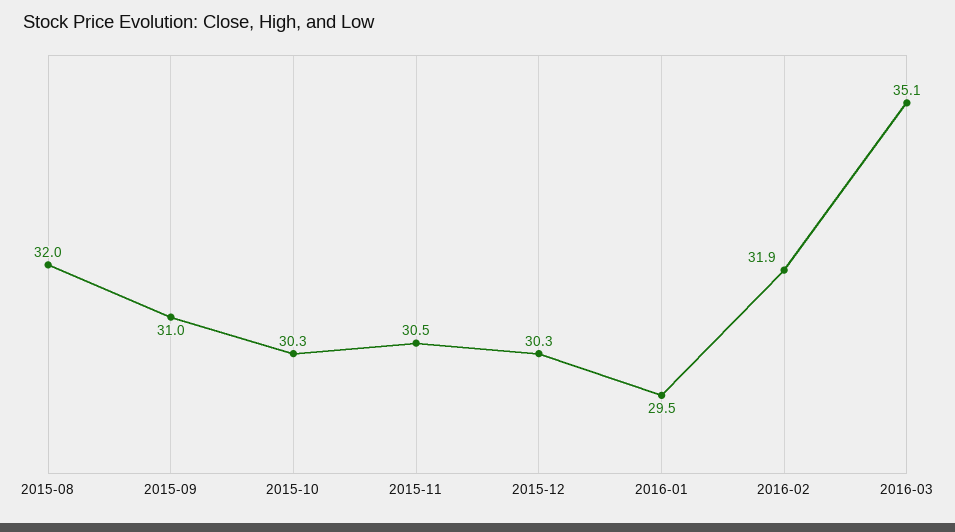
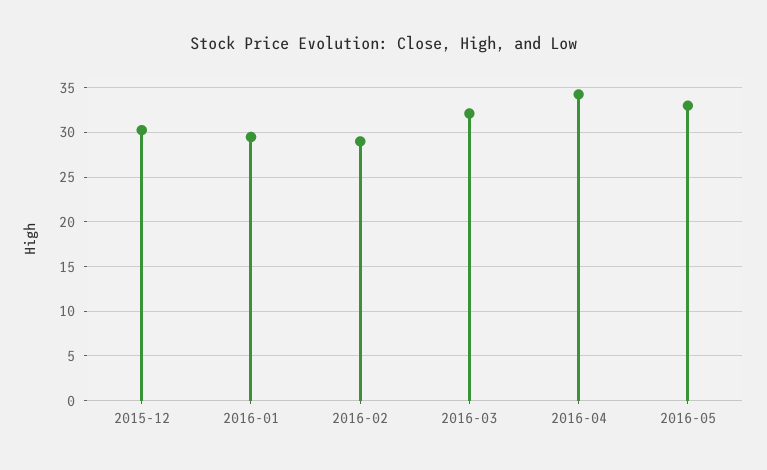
2015-08: 32 -> none
2015-09: 31 -> none
2015-10: 30.3 -> none
2015-11: 30.5 -> none
2016-02: 31.9 -> 29
2016-03: 35.1 -> 32
2016-04: none -> 34
2016-05: none -> 33

